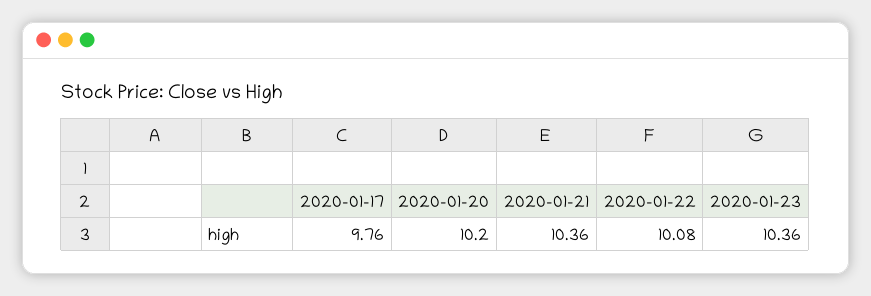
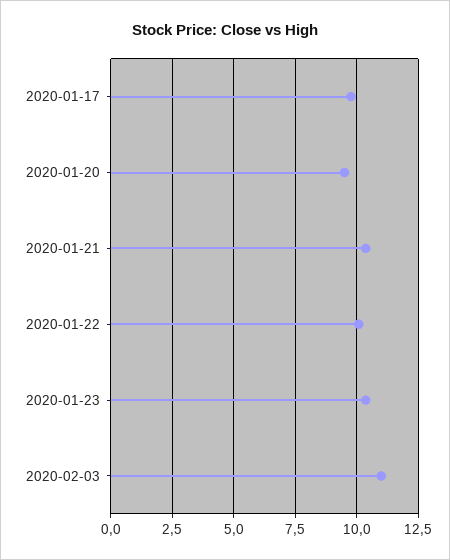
2020-01-20: 10.2 -> 9.5
2020-02-03: none -> 11

